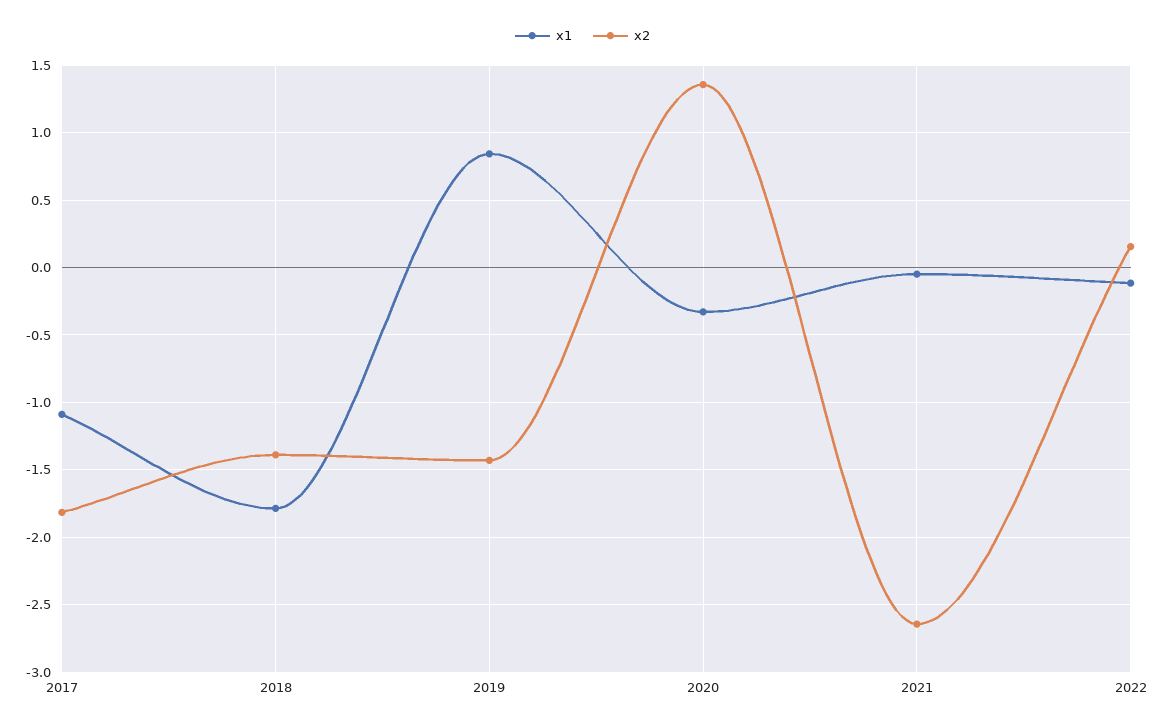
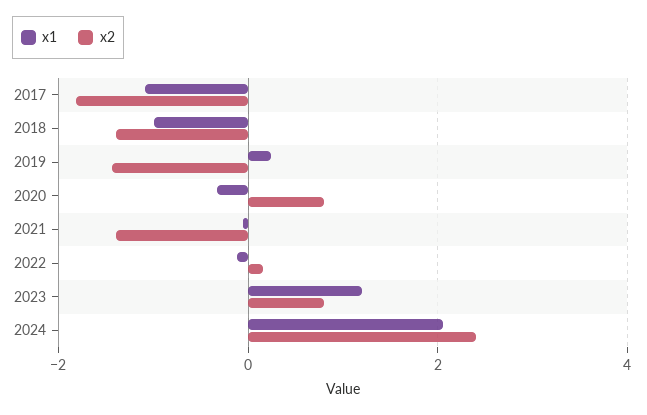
x1, 2018: -1.8 -> -1
x1, 2019: 0.85 -> 0.2
x2, 2020: 1.35 -> 0.8
x2, 2021: -2.65 -> -1.4
x1, 2023: none -> 1.2
x2, 2023: none -> 0.8
x1, 2024: none -> 2
x2, 2024: none -> 2.4

